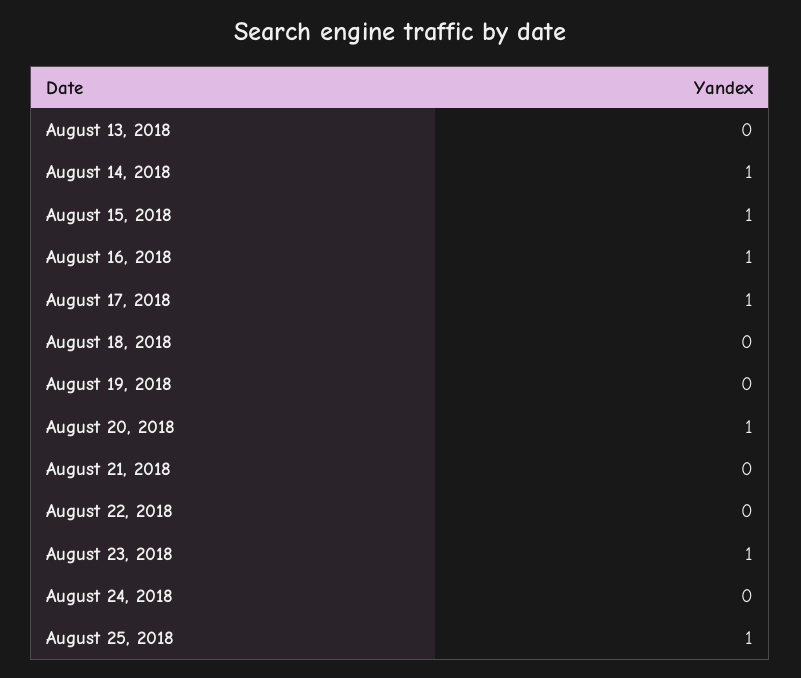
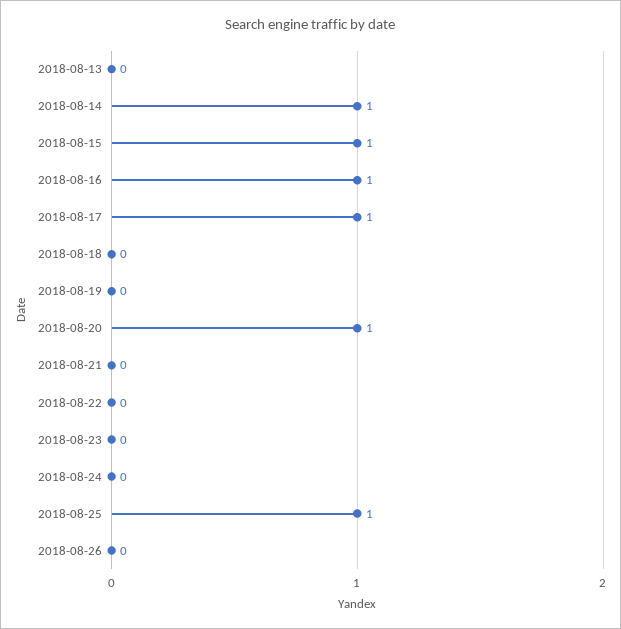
August 23, 2018: 1 -> 0
2018-08-26: none -> 0

